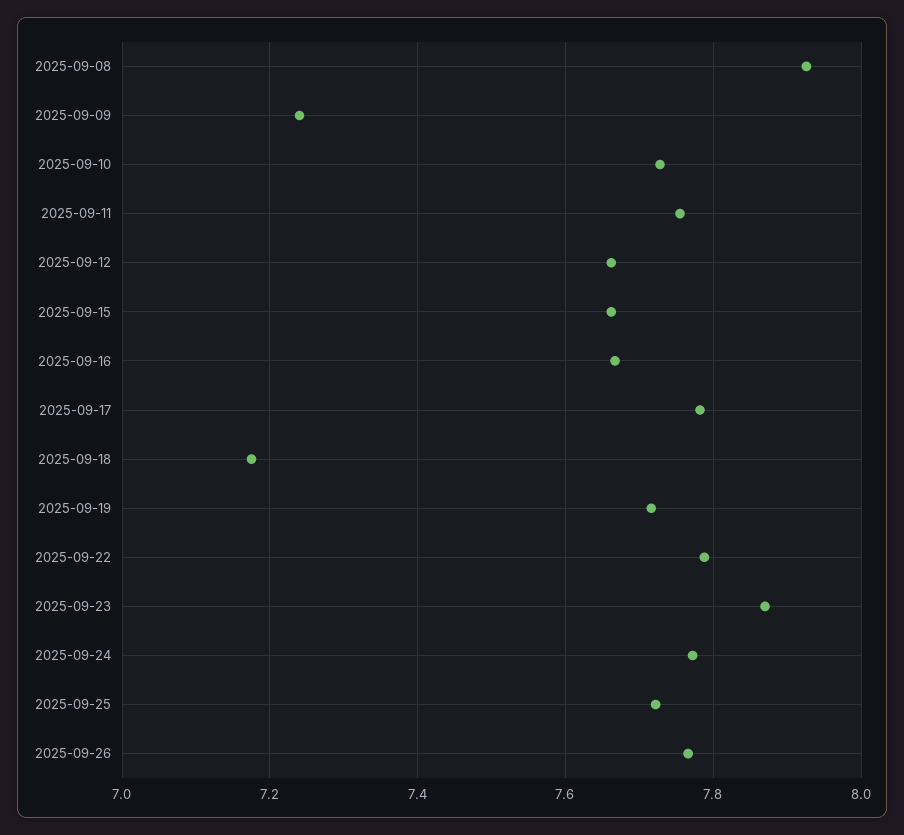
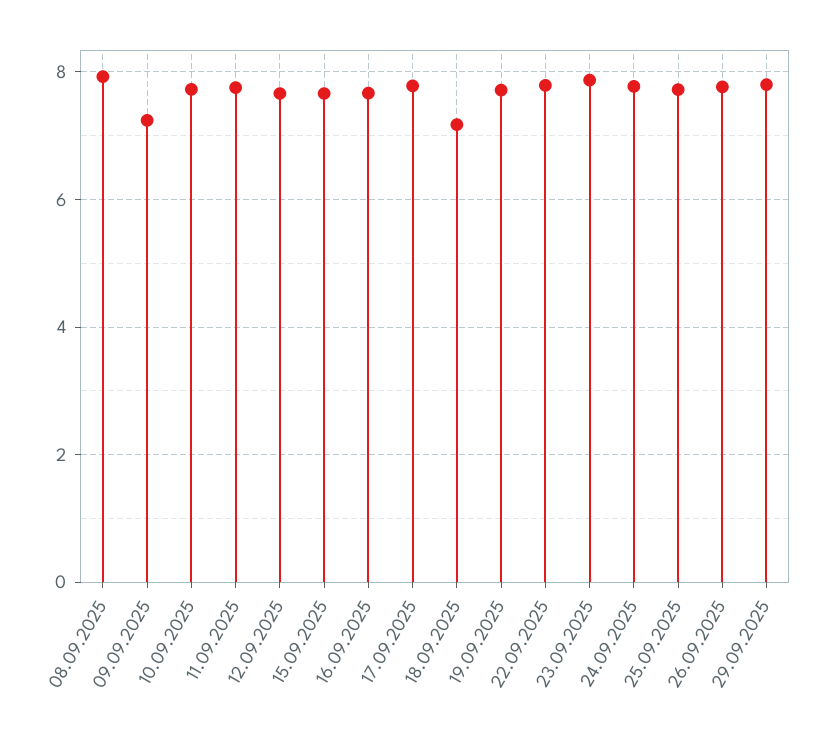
29.09.2025: none -> 7.8

